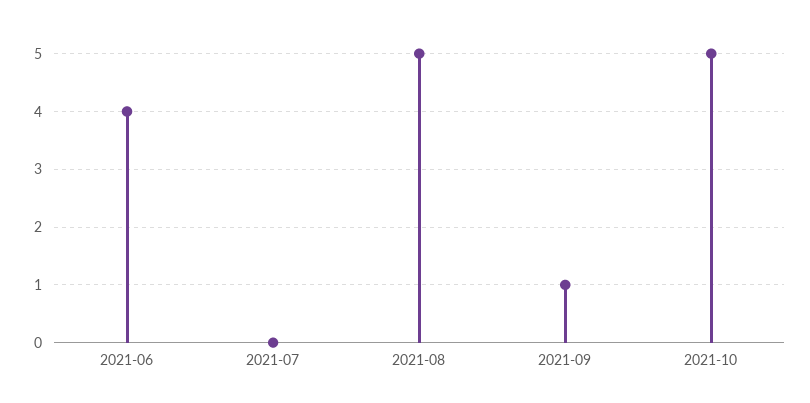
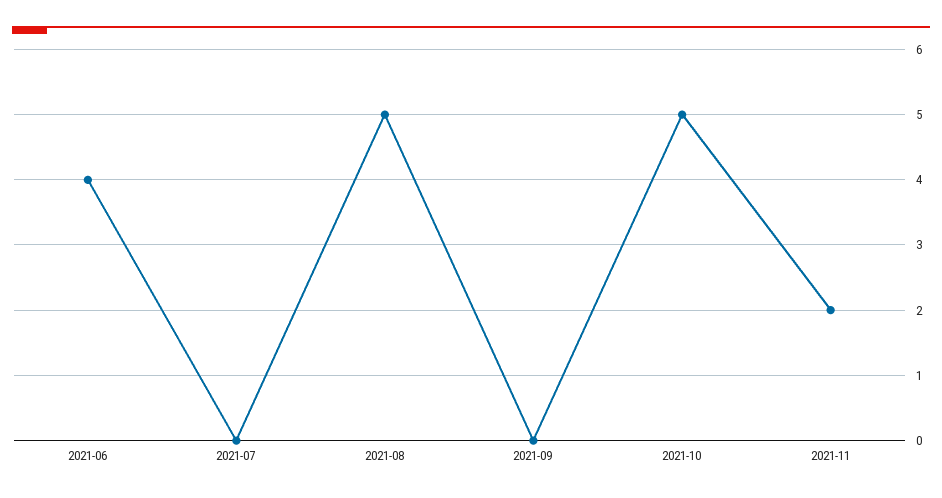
2021-09: 1 -> 0
2021-11: none -> 2

